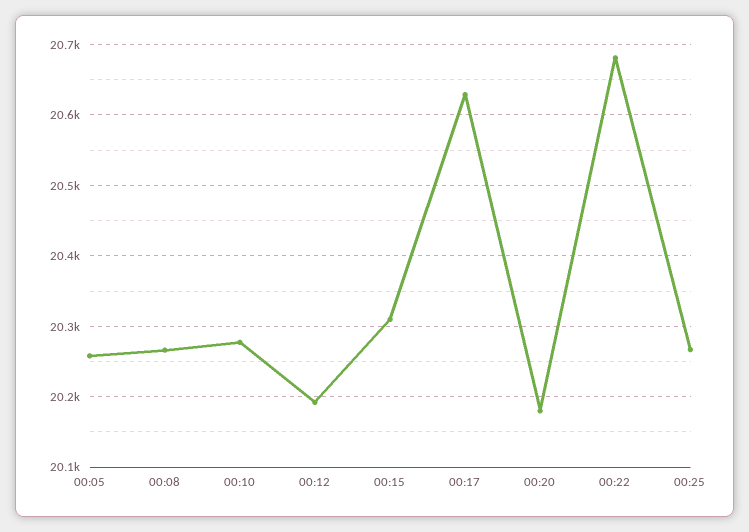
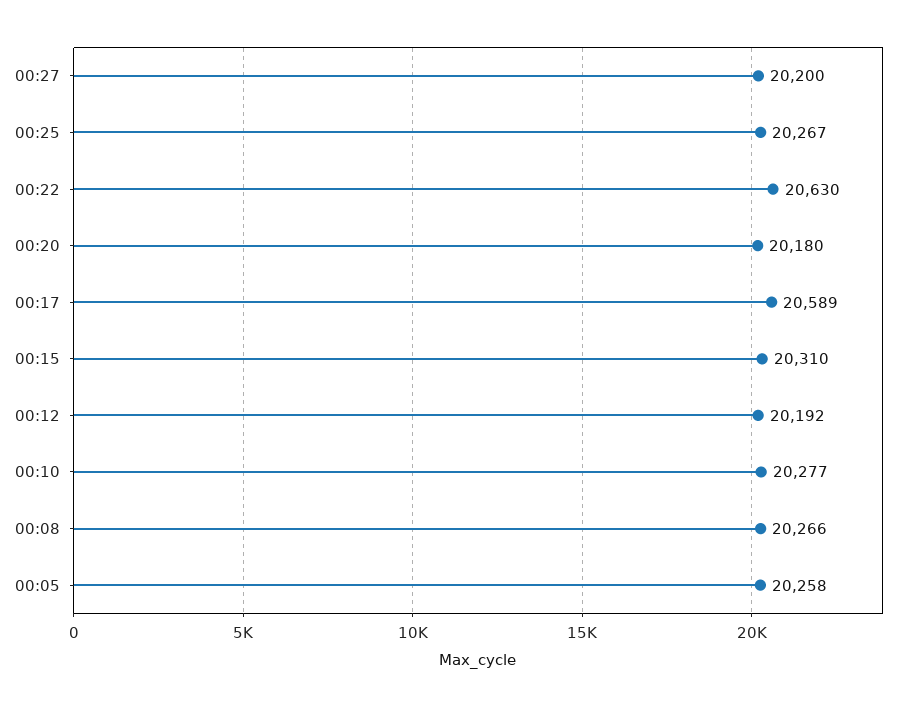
00:17: 20630 -> 20589
00:22: 20680 -> 20630
00:27: none -> 20200

